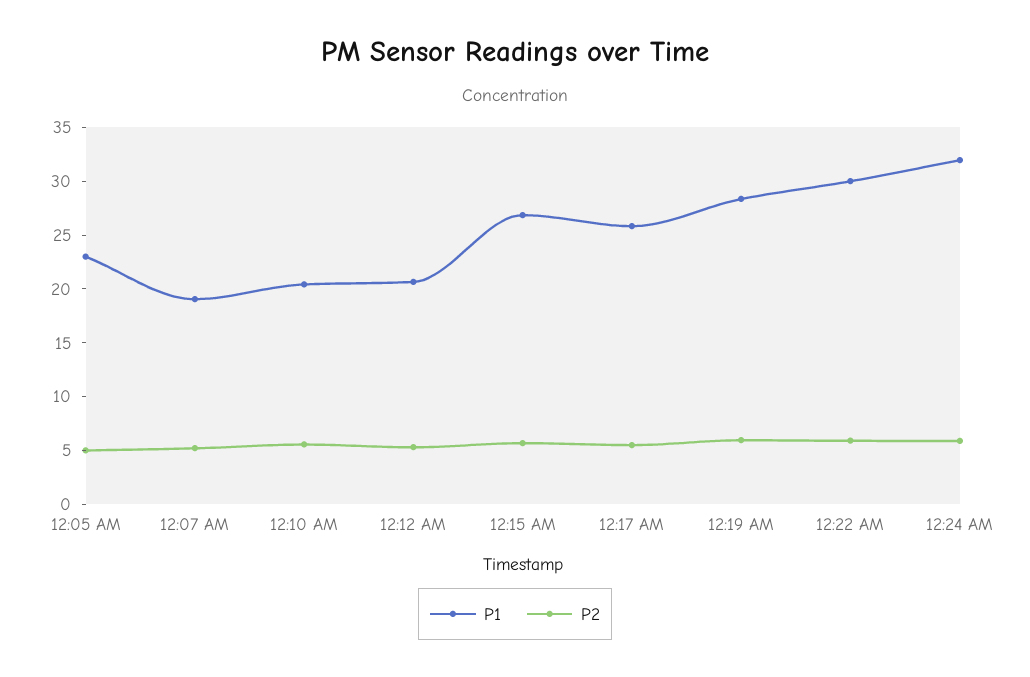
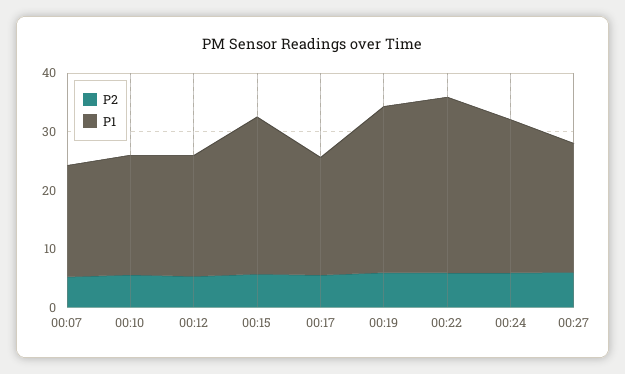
P1, 12:05 AM: 23 -> none
P2, 12:05 AM: 5 -> none
P1, 12:17 AM: 26 -> 20
P1, 12:24 AM: 32 -> 26
P2, 00:27: none -> 6
P1, 00:27: none -> 22

